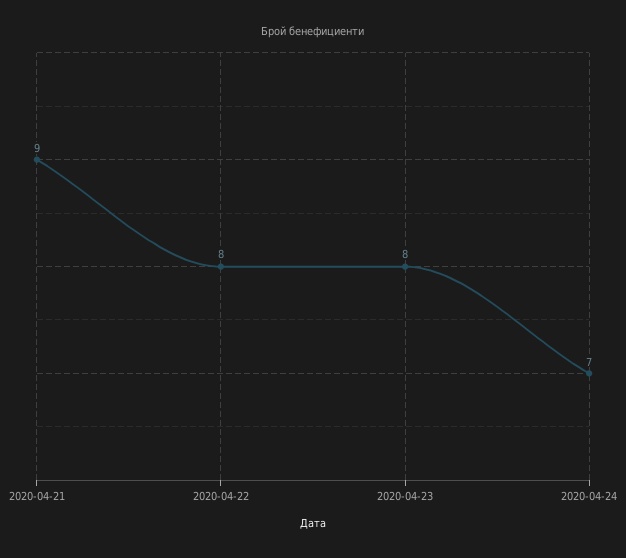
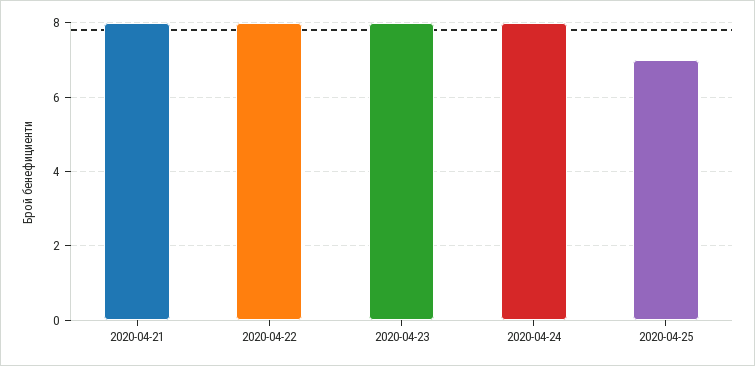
2020-04-21: 9 -> 8
2020-04-24: 7 -> 8
2020-04-25: none -> 7

